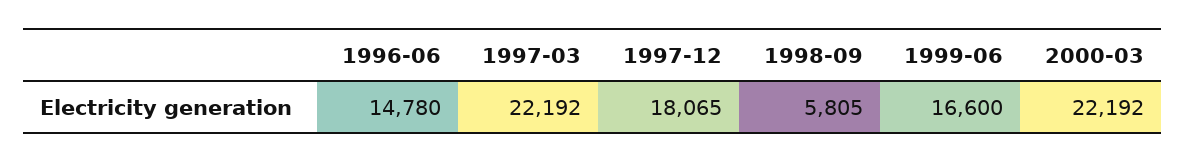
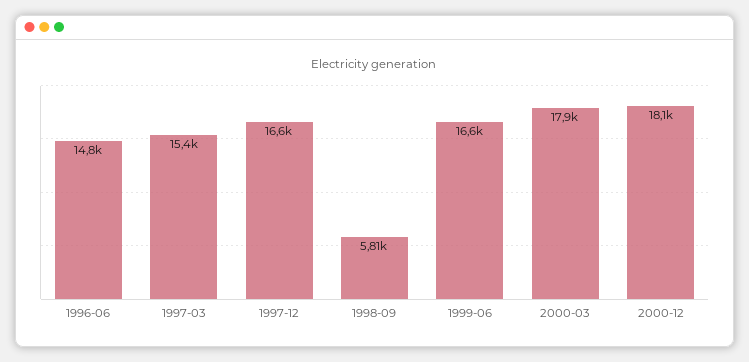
1997-03: 22192 -> 15400
1997-12: 18065 -> 16600
2000-03: 22192 -> 17900
2000-12: none -> 18100

